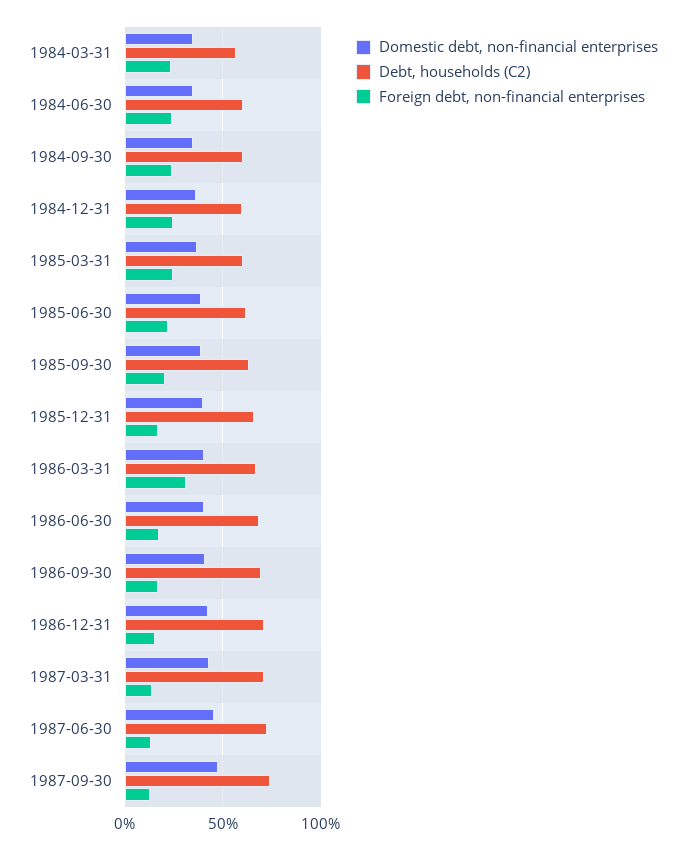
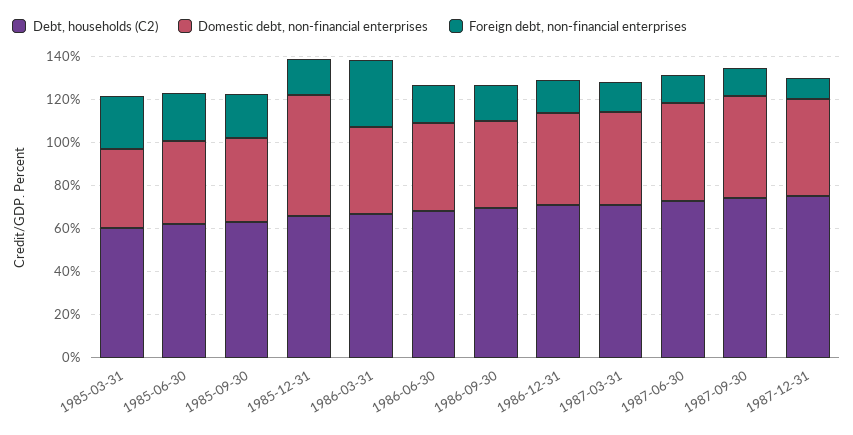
Domestic debt, non-financial enterprises, 1984-03-31: 35 -> none
Debt, households (C2), 1984-03-31: 55 -> none
Foreign debt, non-financial enterprises, 1984-03-31: 25 -> none
Domestic debt, non-financial enterprises, 1984-06-30: 35 -> none
Debt, households (C2), 1984-06-30: 60 -> none
Foreign debt, non-financial enterprises, 1984-06-30: 25 -> none
Domestic debt, non-financial enterprises, 1984-09-30: 35 -> none
Debt, households (C2), 1984-09-30: 60 -> none
Foreign debt, non-financial enterprises, 1984-09-30: 25 -> none
Domestic debt, non-financial enterprises, 1984-12-31: 35 -> none
Debt, households (C2), 1984-12-31: 60 -> none
Foreign debt, non-financial enterprises, 1984-12-31: 25 -> none
Domestic debt, non-financial enterprises, 1985-12-31: 40 -> 55
Debt, households (C2), 1987-12-31: none -> 75
Domestic debt, non-financial enterprises, 1987-12-31: none -> 45
Foreign debt, non-financial enterprises, 1987-12-31: none -> 10

